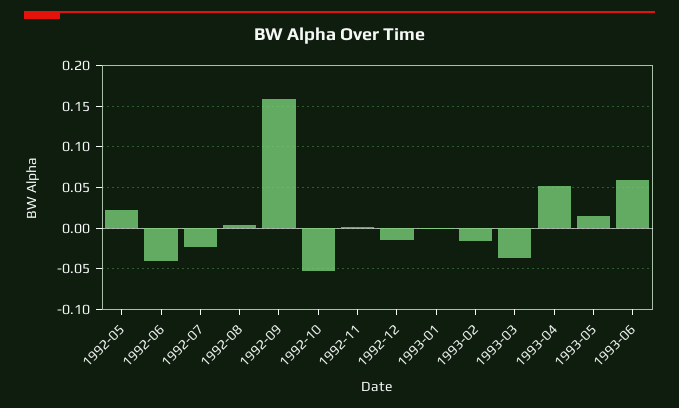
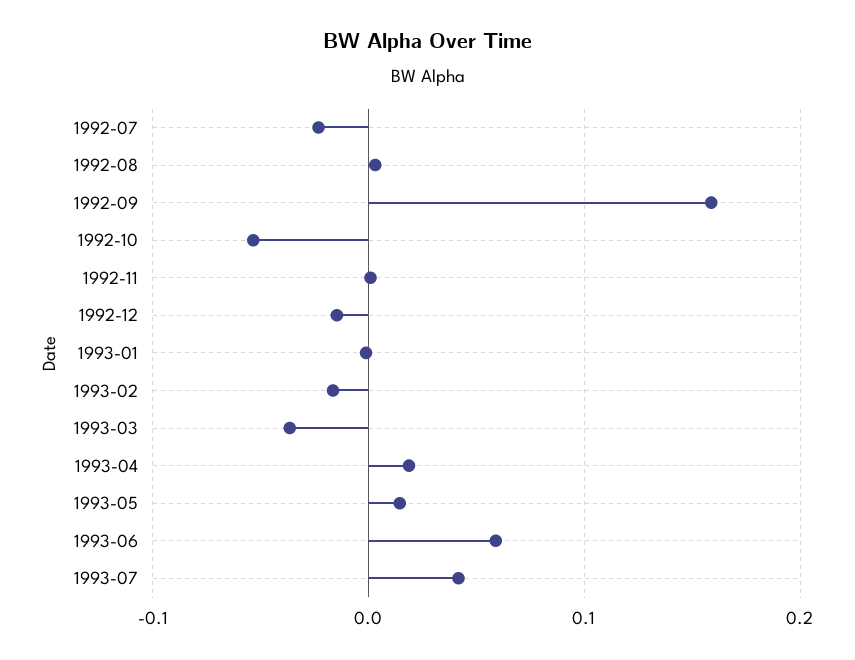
1992-05: 0.02 -> none
1992-06: -0.04 -> none
1993-04: 0.05 -> 0.02
1993-07: none -> 0.04

